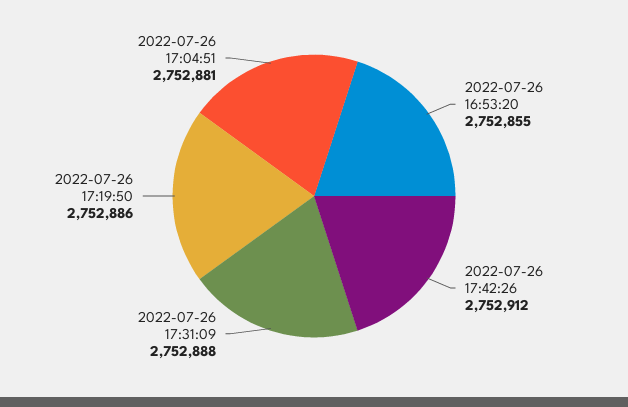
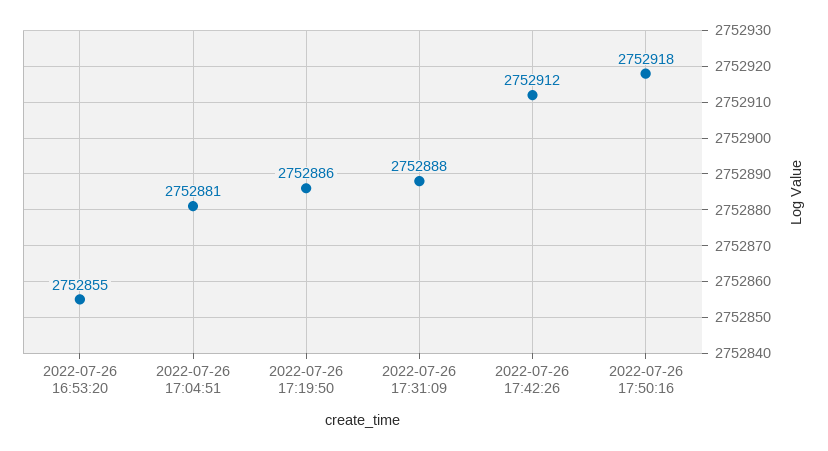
2022-07-26 17:50:16: none -> 2752918

